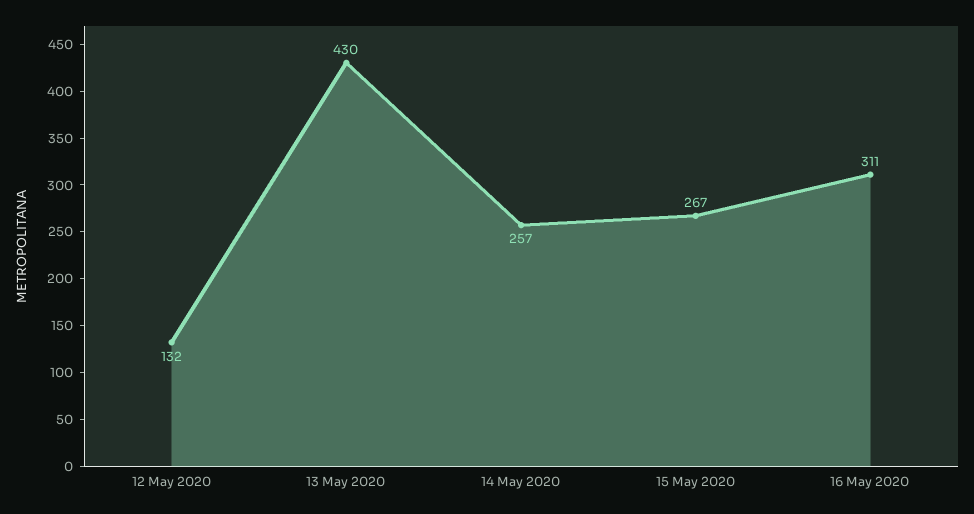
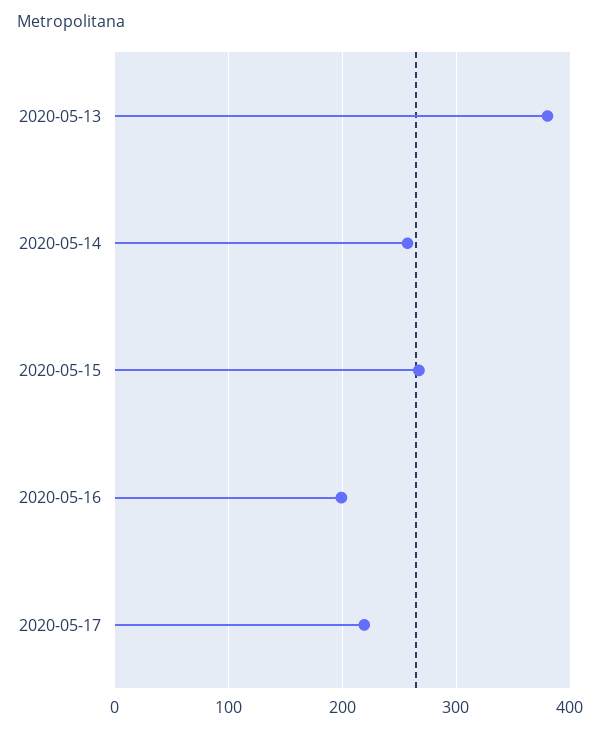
12 May 2020: 132 -> none
13 May 2020: 430 -> 380
16 May 2020: 311 -> 200
2020-05-17: none -> 220

